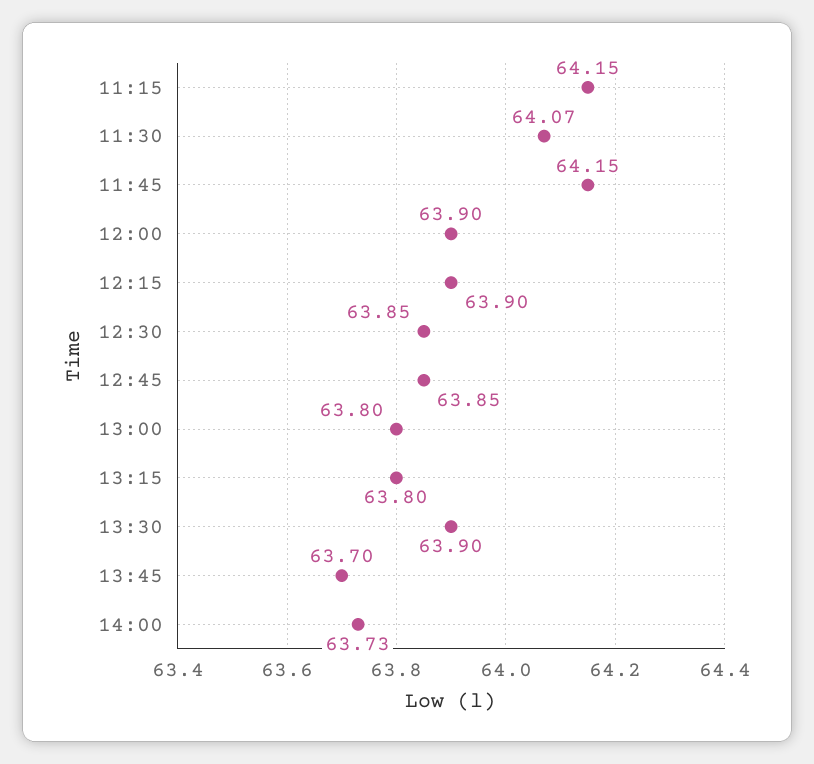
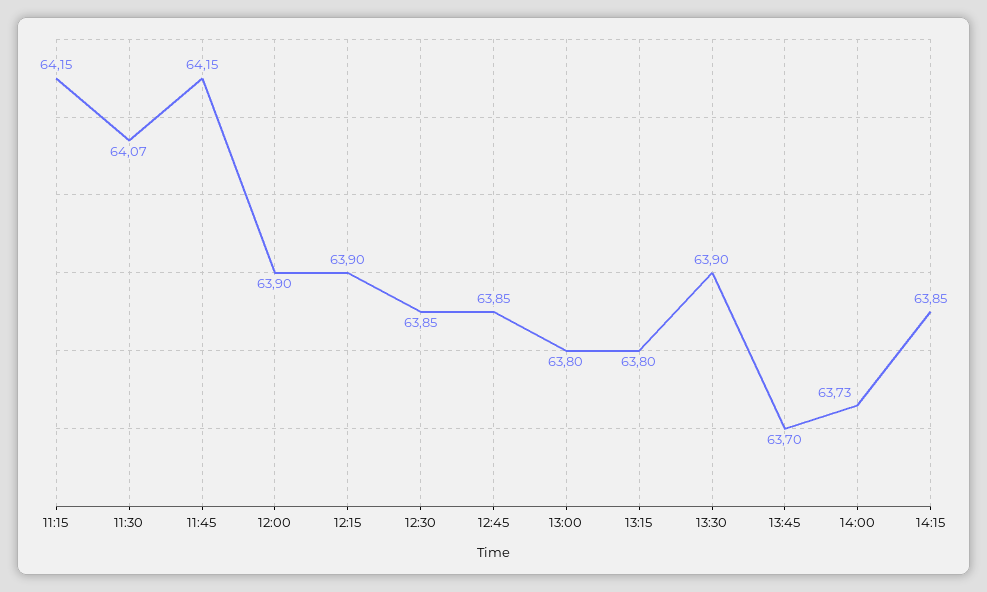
14:15: none -> 63.85

